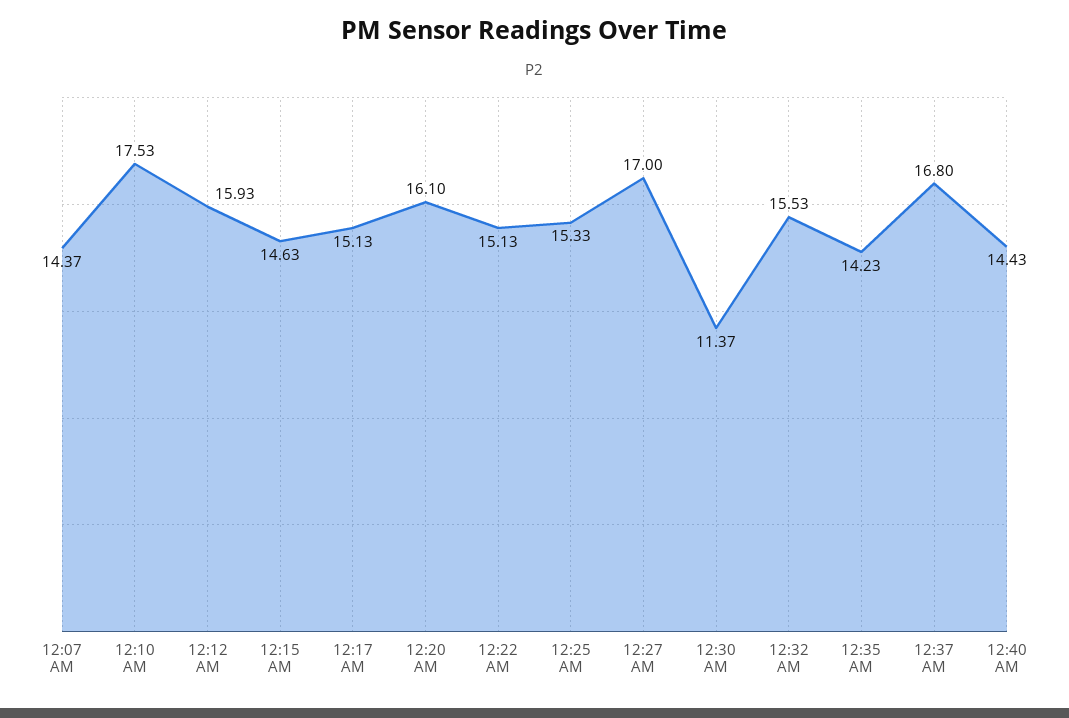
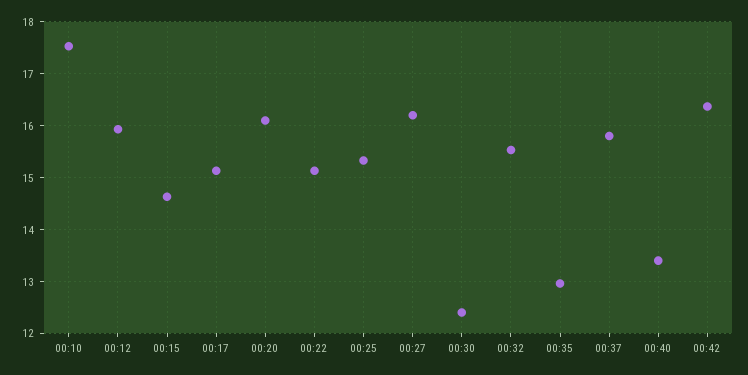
12:07 AM: 14.37 -> none
12:27 AM: 17 -> 16.2
12:30 AM: 11.37 -> 12.4
12:35 AM: 14.23 -> 13
12:37 AM: 16.8 -> 15.8
12:40 AM: 14.43 -> 13.4
00:42: none -> 16.4

